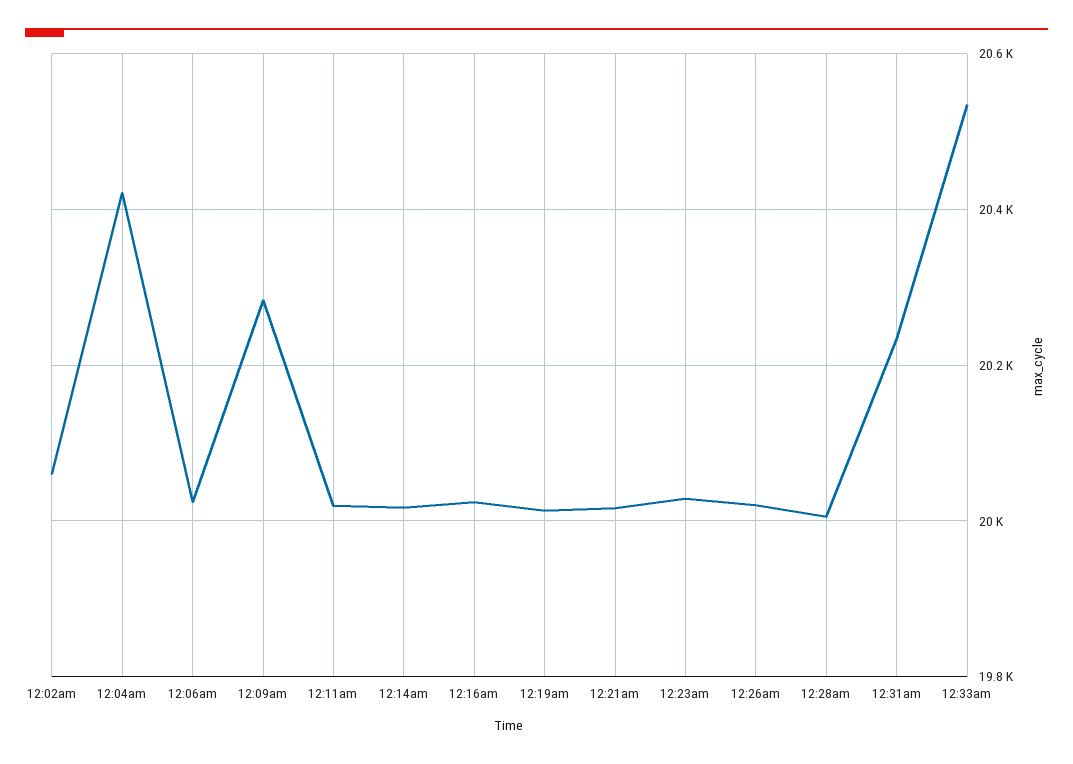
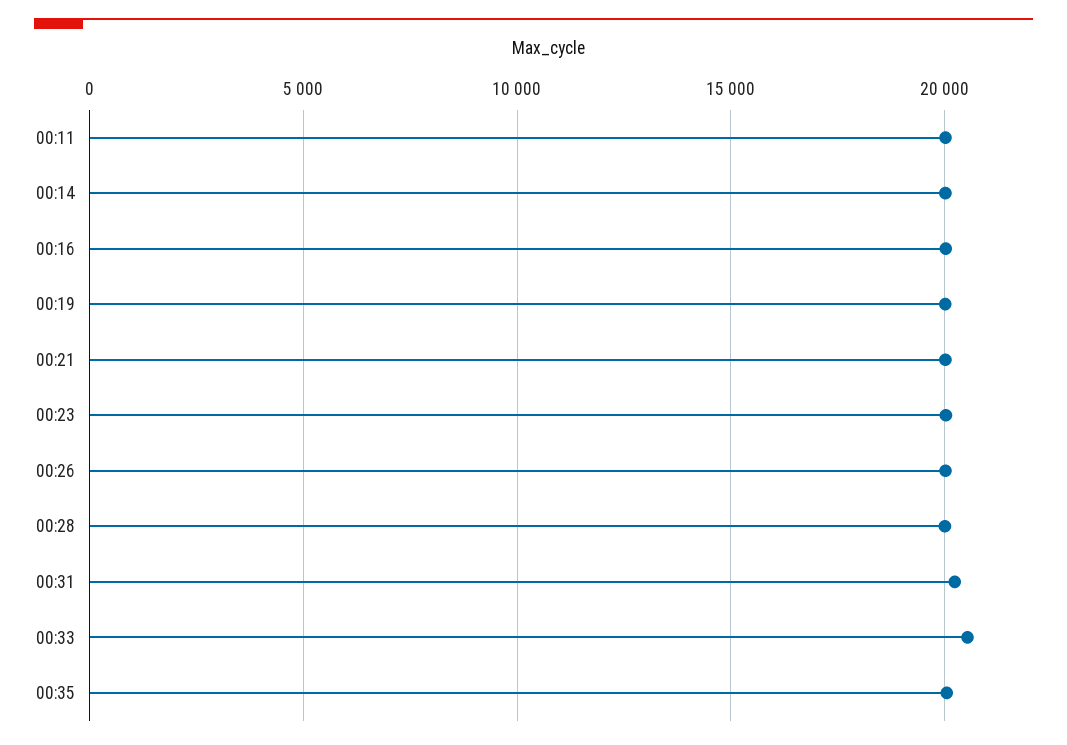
12:02am: 20060 -> none
12:04am: 20420 -> none
12:06am: 20020 -> none
12:09am: 20280 -> none
00:35: none -> 20000

